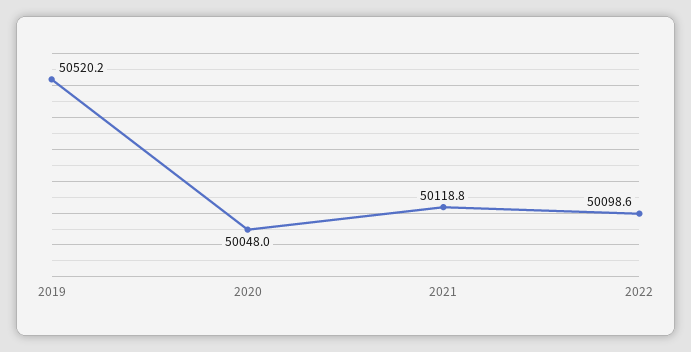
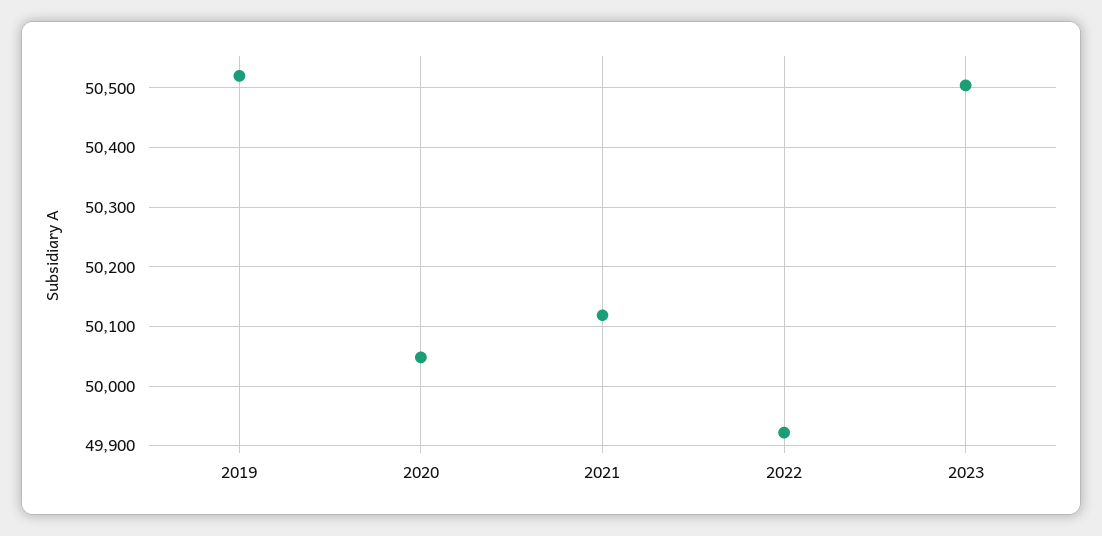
2022: 50098.6 -> 49920
2023: none -> 50500

